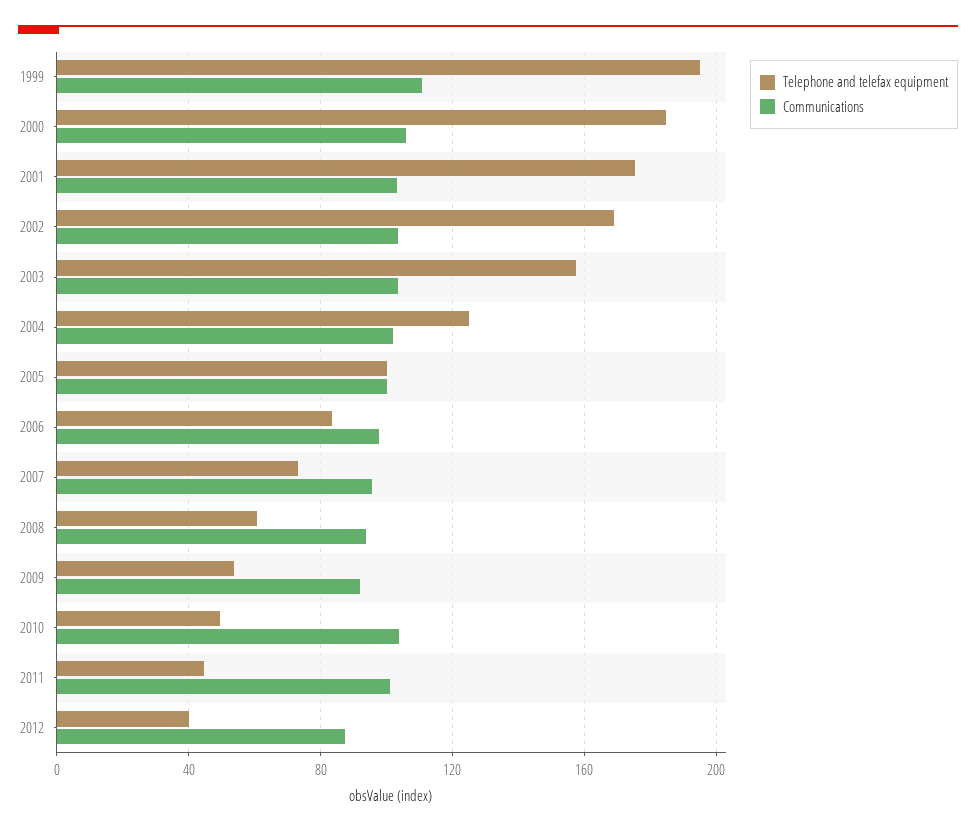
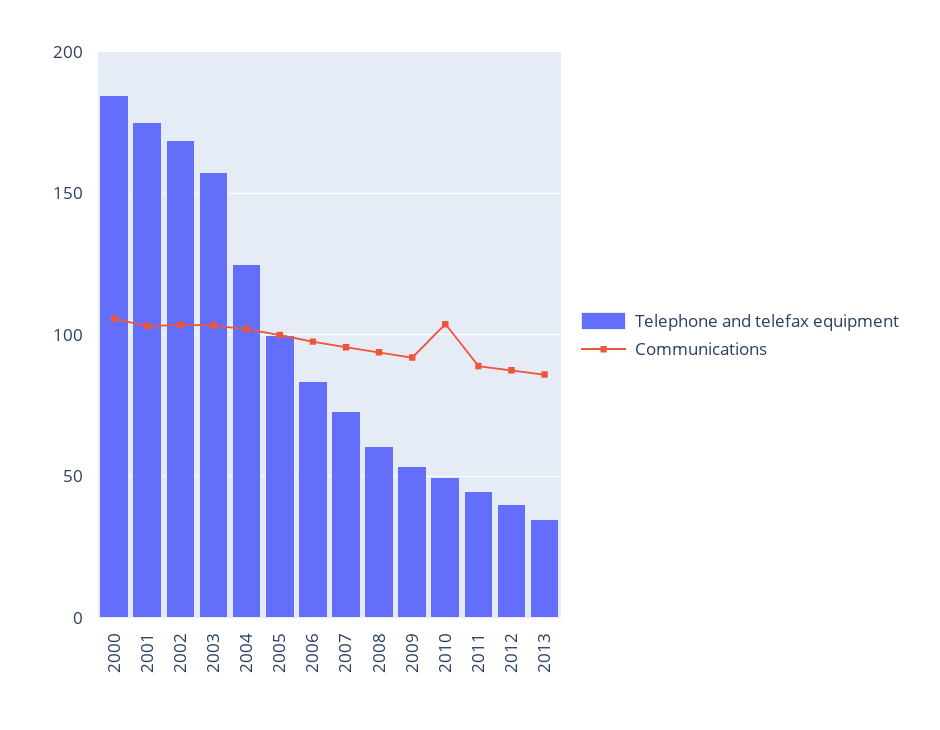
Telephone and telefax equipment, 1999: 195 -> none
Communications, 1999: 110 -> none
Communications, 2011: 100 -> 90
Telephone and telefax equipment, 2013: none -> 35
Communications, 2013: none -> 85

